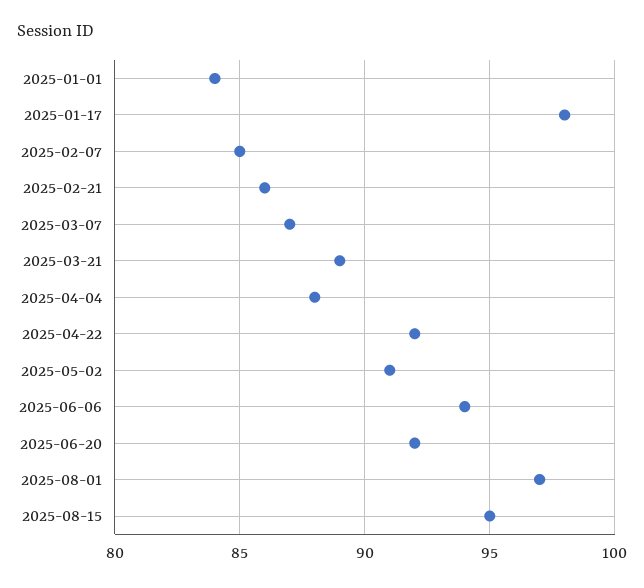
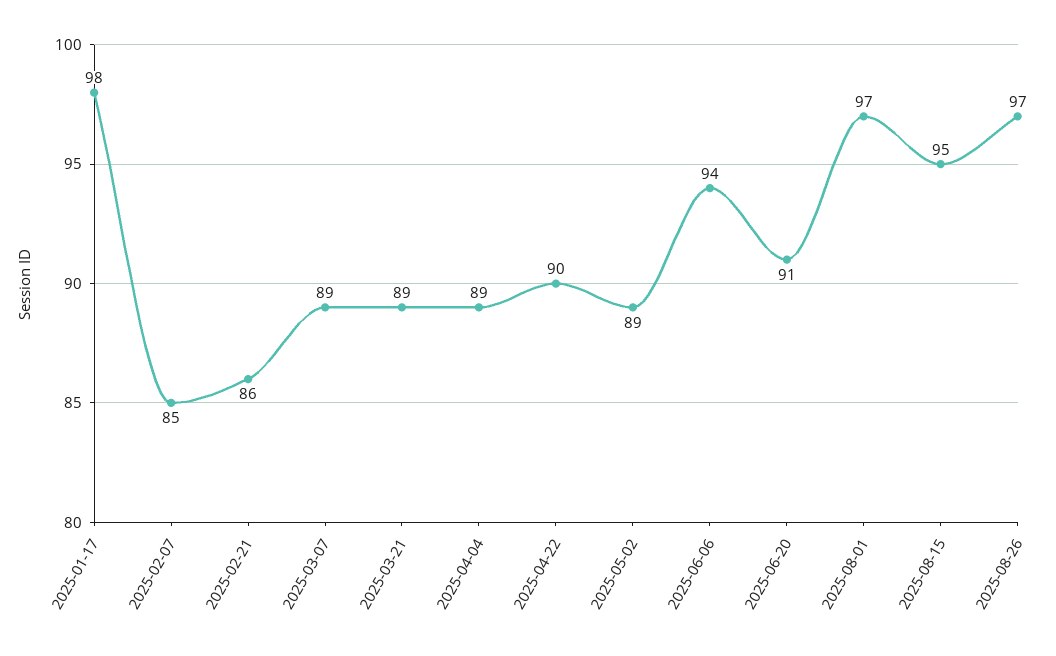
2025-01-01: 84 -> none
2025-03-07: 87 -> 89
2025-04-04: 88 -> 89
2025-04-22: 92 -> 90
2025-05-02: 91 -> 89
2025-06-20: 92 -> 91
2025-08-26: none -> 97

